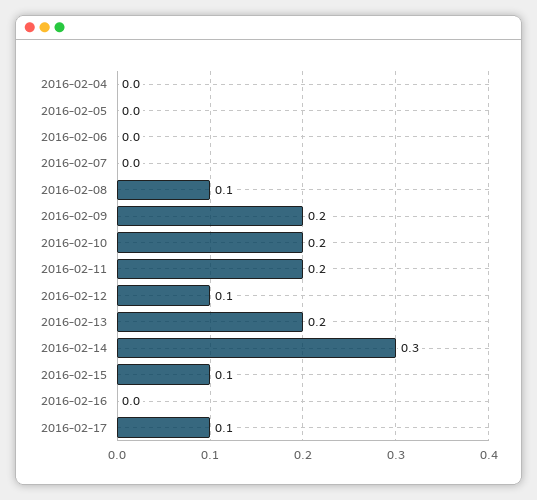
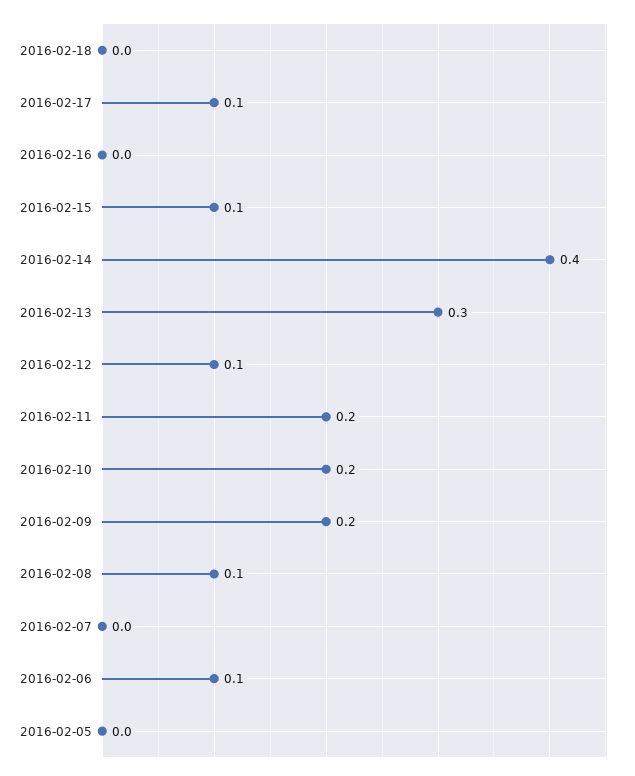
2016-02-04: 0 -> none
2016-02-06: 0 -> 0.1
2016-02-13: 0.2 -> 0.3
2016-02-14: 0.3 -> 0.4
2016-02-18: none -> 0

